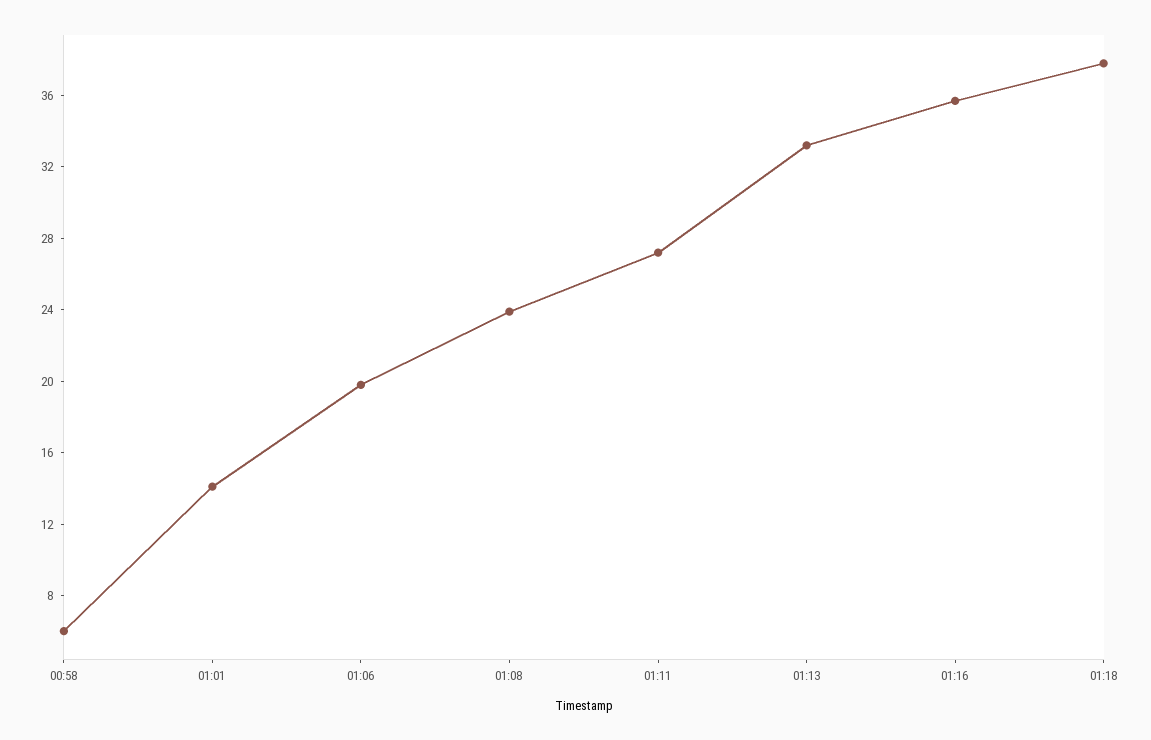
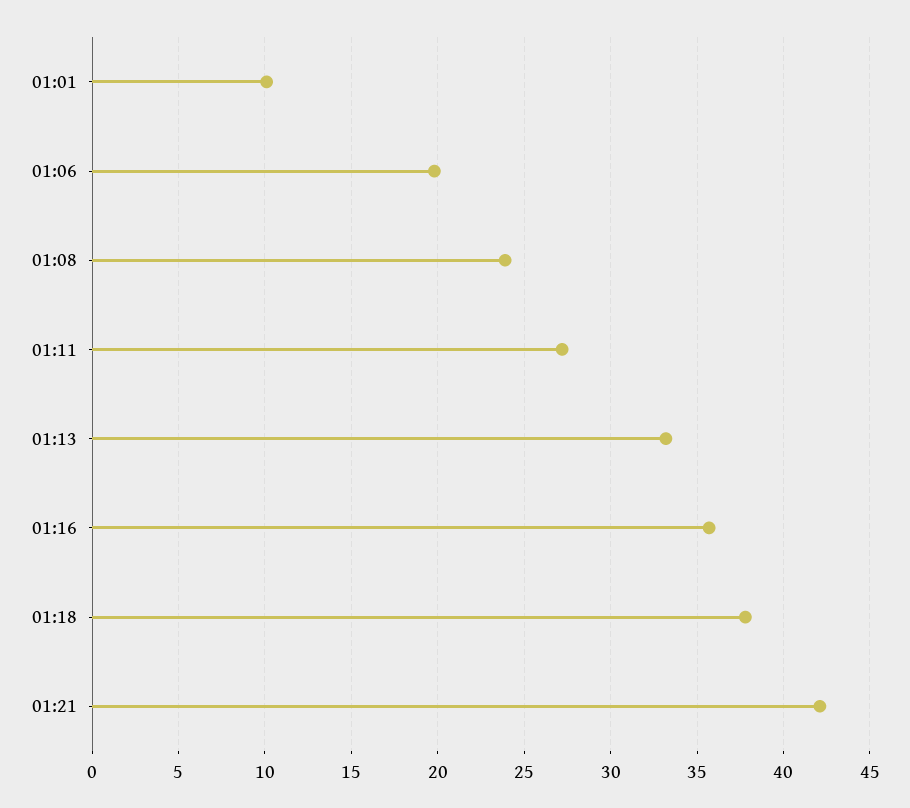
00:58: 6 -> none
01:01: 14 -> 10
01:21: none -> 42

